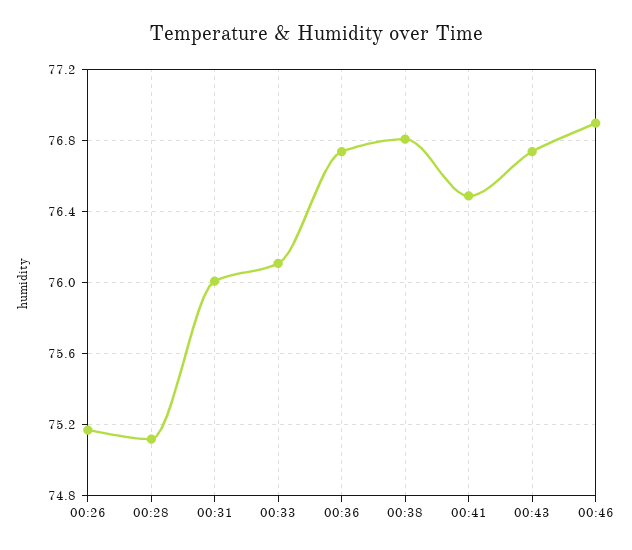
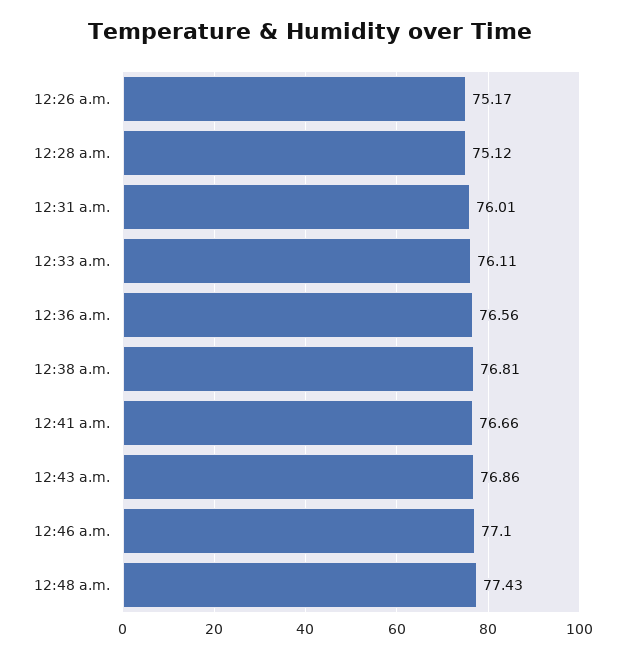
00:36: 76.75 -> 76.56
00:41: 76.5 -> 76.66
00:43: 76.75 -> 76.86
00:46: 76.9 -> 77.1
12:48 a.m.: none -> 77.43

